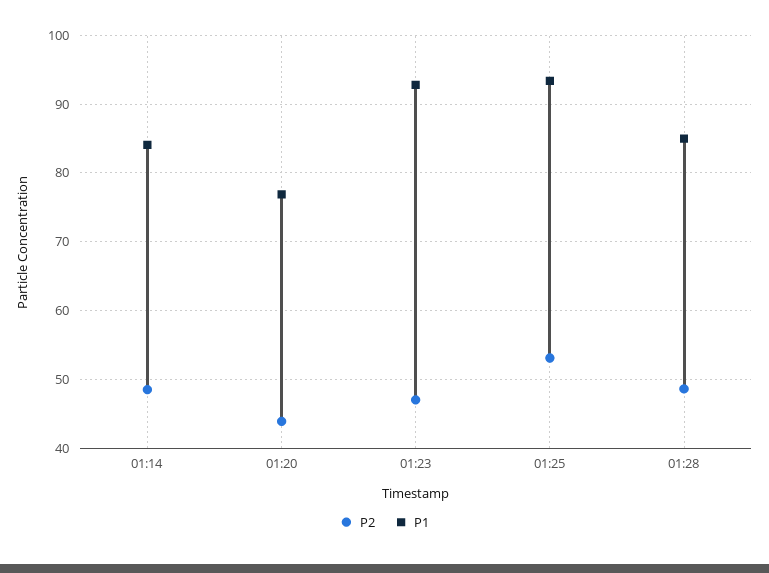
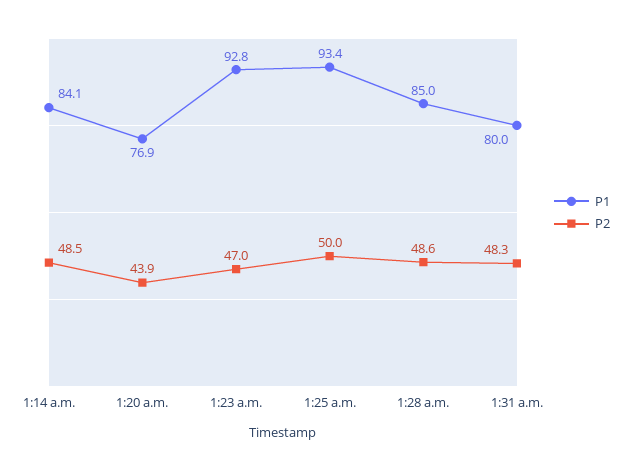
P2, 01:25: 53 -> 50
P1, 1:31 a.m.: none -> 80
P2, 1:31 a.m.: none -> 48.3

